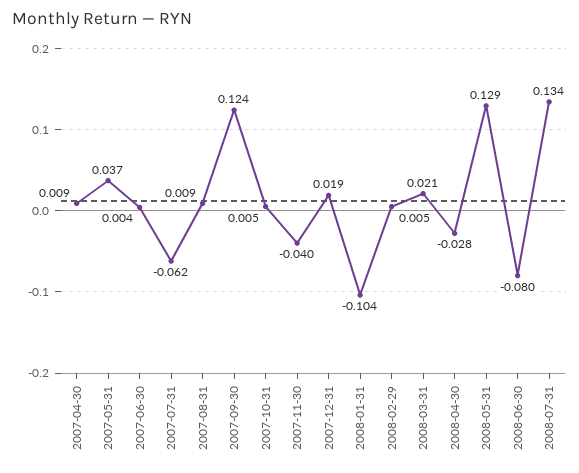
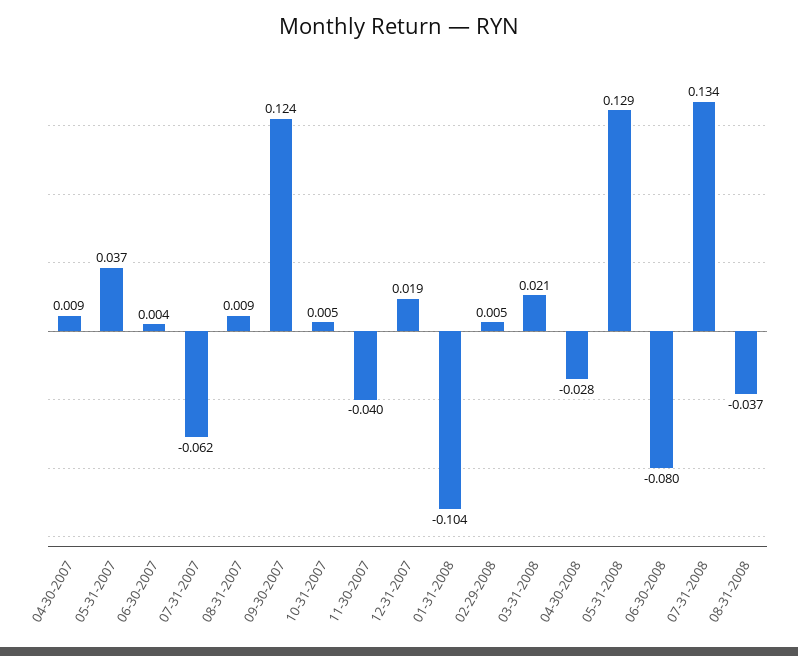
08-31-2008: none -> -0.037

